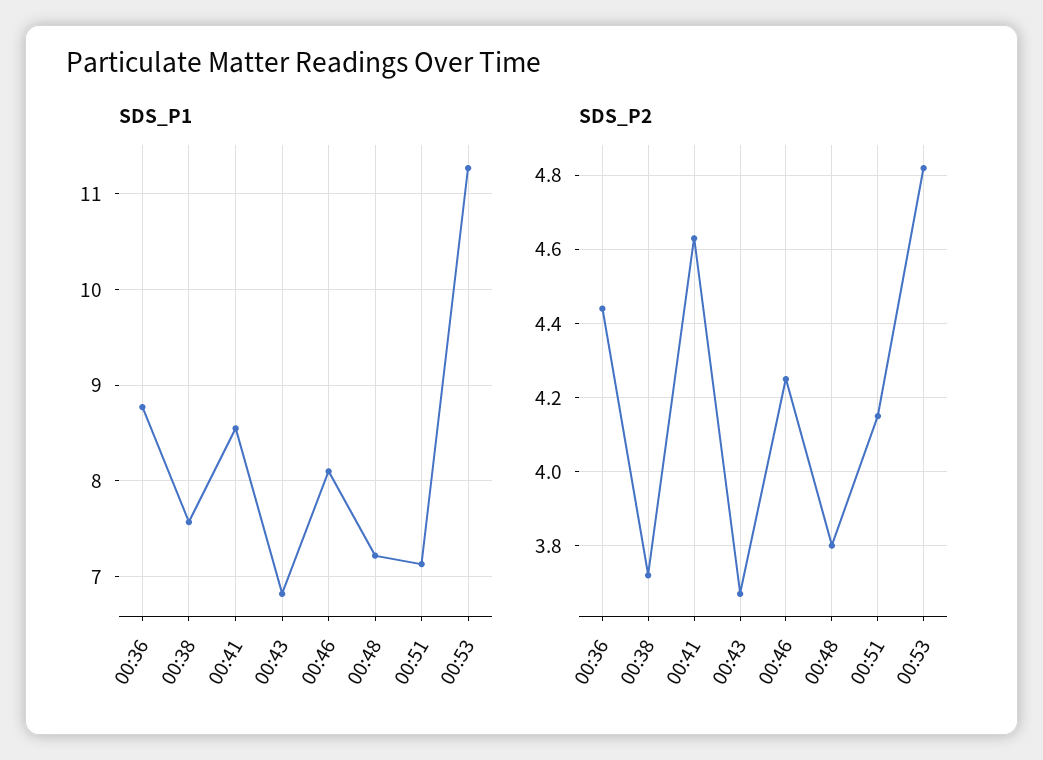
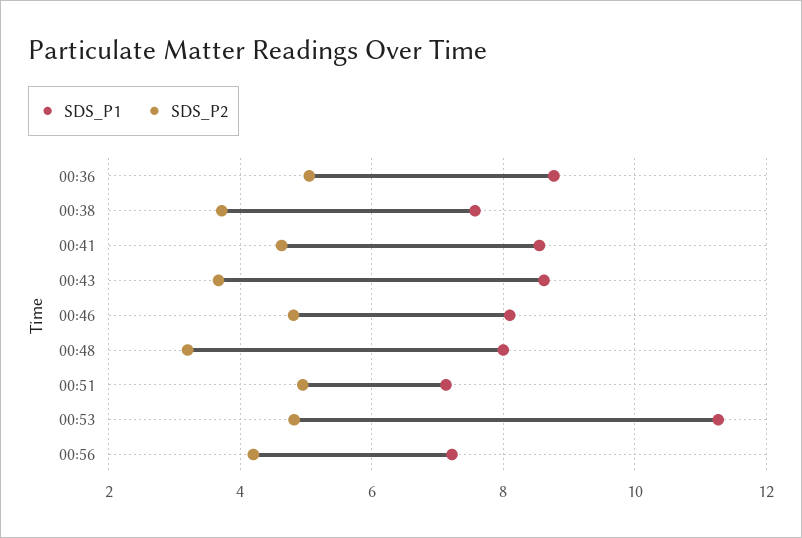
SDS_P1, 00:43: 6.8 -> 8.6
SDS_P1, 00:48: 7.2 -> 8
SDS_P2, 00:36: 4.45 -> 5
SDS_P2, 00:46: 4.25 -> 4.8
SDS_P2, 00:48: 3.8 -> 3.2
SDS_P2, 00:51: 4.15 -> 5
SDS_P1, 00:56: none -> 7.2
SDS_P2, 00:56: none -> 4.2

